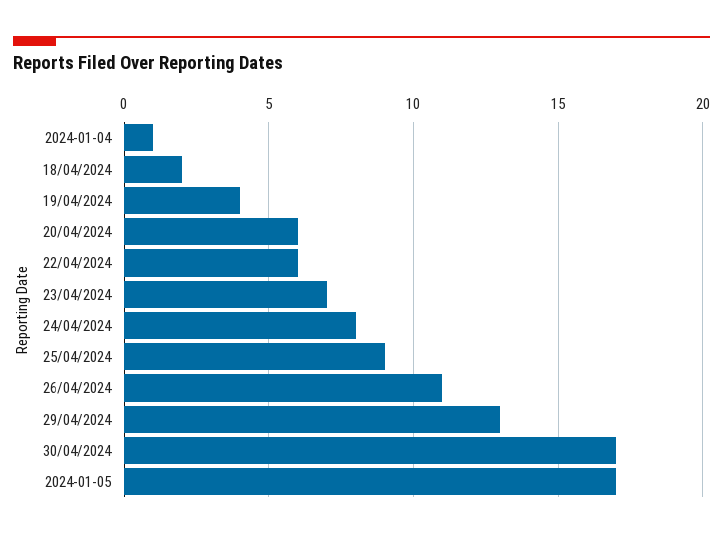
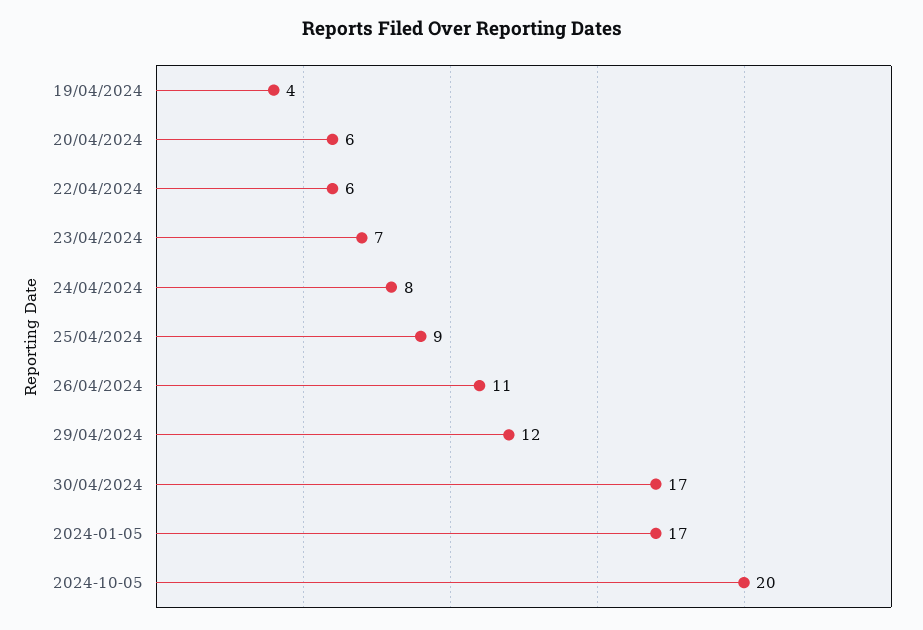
2024-01-04: 1 -> none
18/04/2024: 2 -> none
29/04/2024: 13 -> 12
2024-10-05: none -> 20

